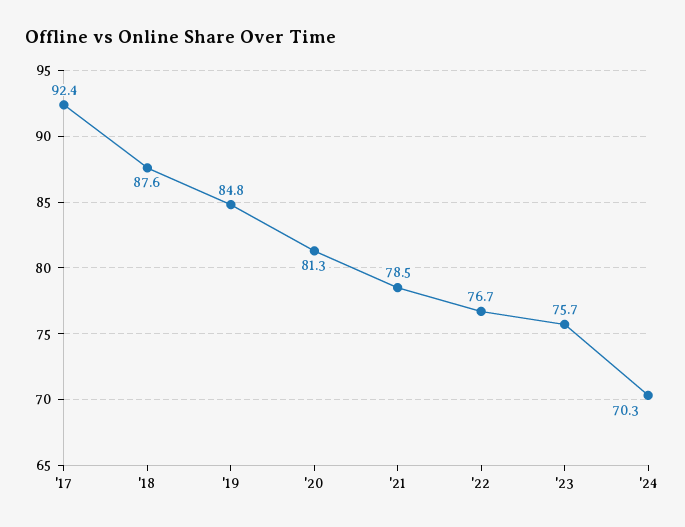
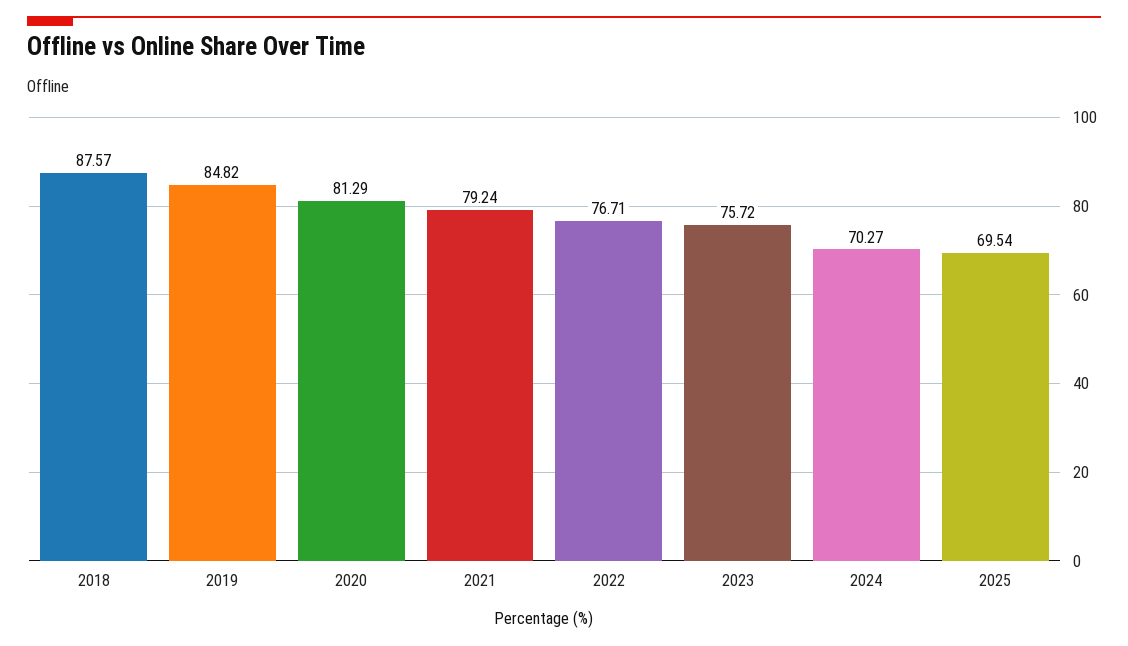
'17: 92.4 -> none
'21: 78.5 -> 79.24
2025: none -> 69.54

